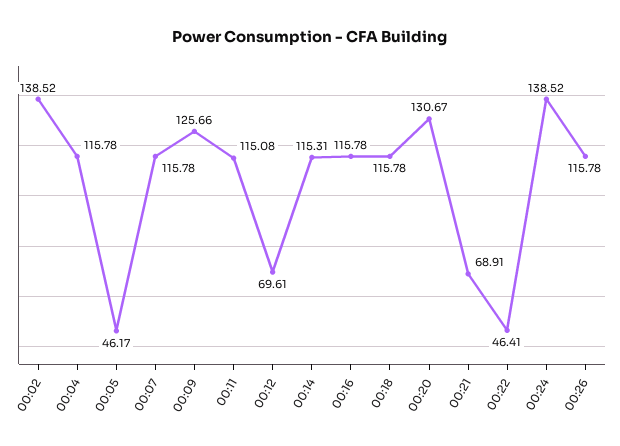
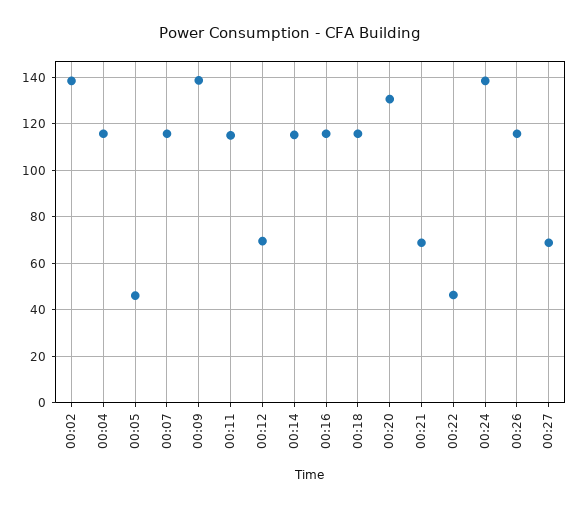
00:09: 125.66 -> 140
00:27: none -> 70

